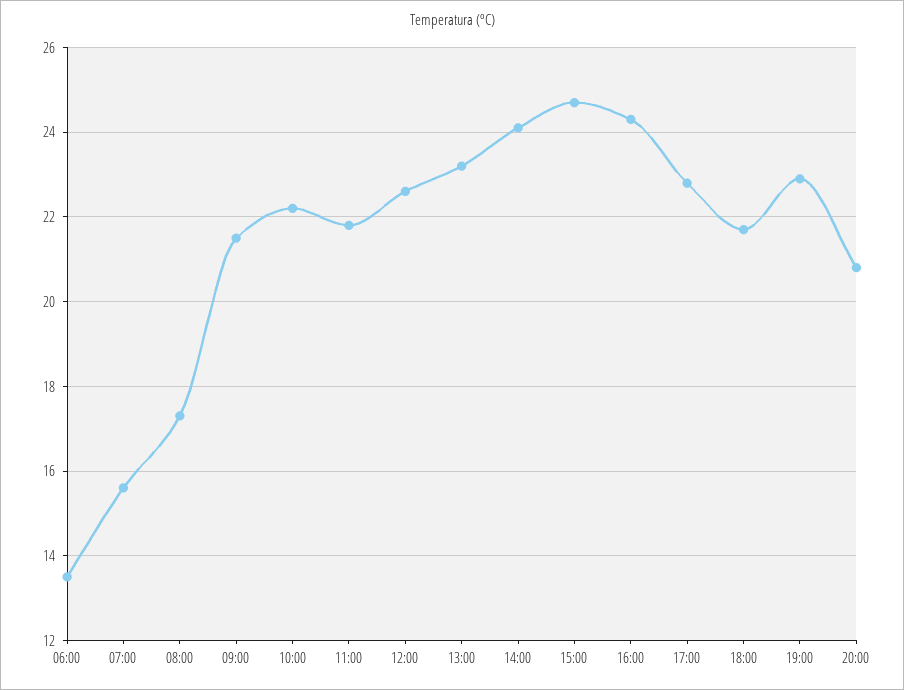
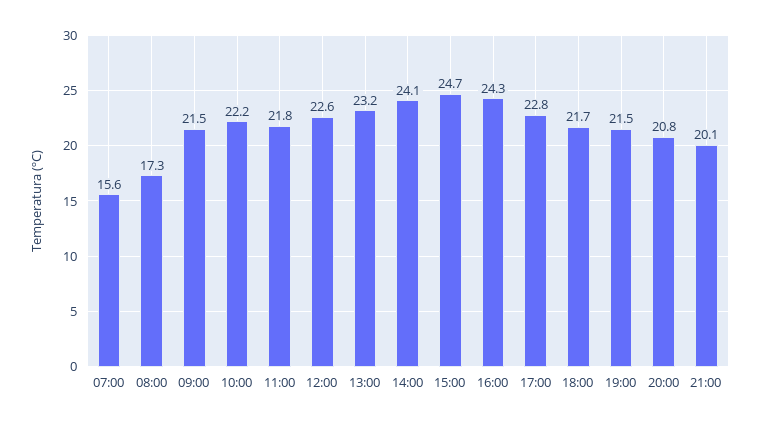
06:00: 13.5 -> none
19:00: 23 -> 21.5
21:00: none -> 20.1

